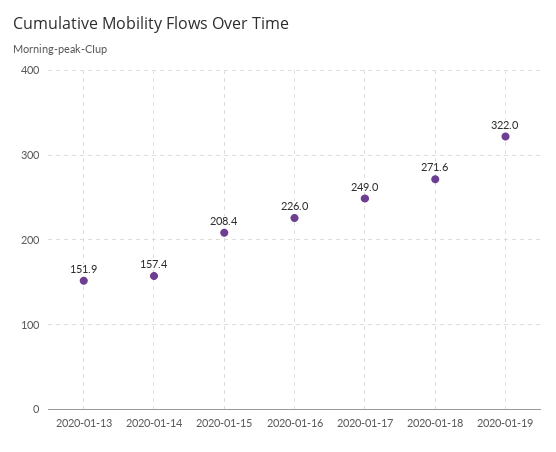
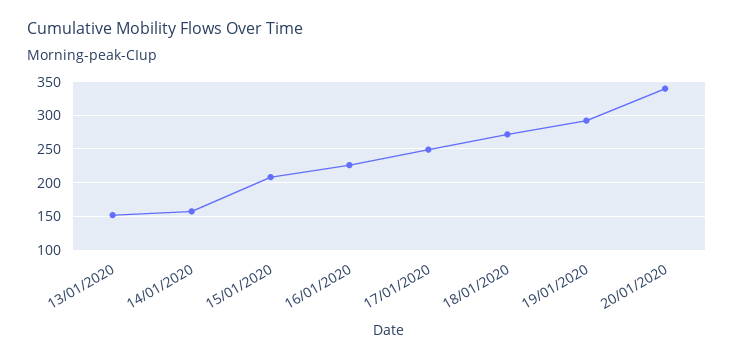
2020-01-19: 322 -> 290
20/01/2020: none -> 340

